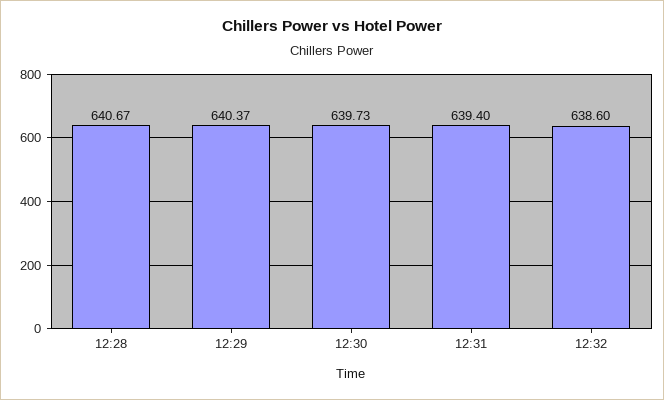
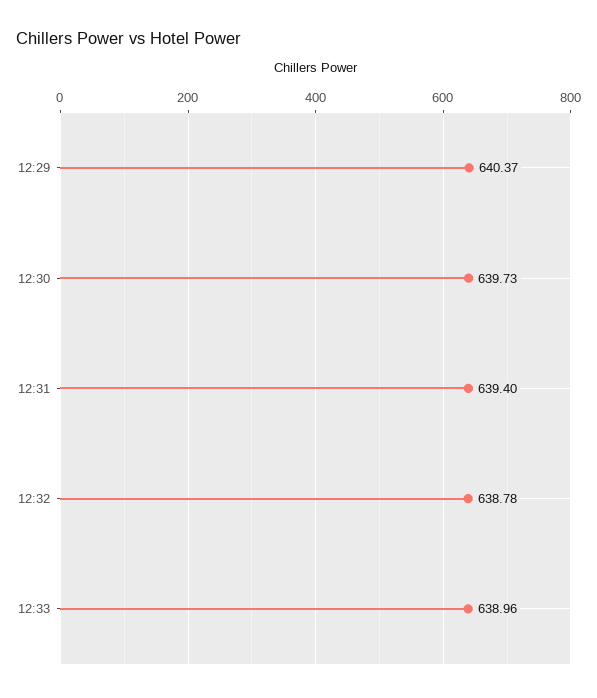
12:28: 640.67 -> none
12:32: 638.6 -> 638.78
12:33: none -> 638.96

